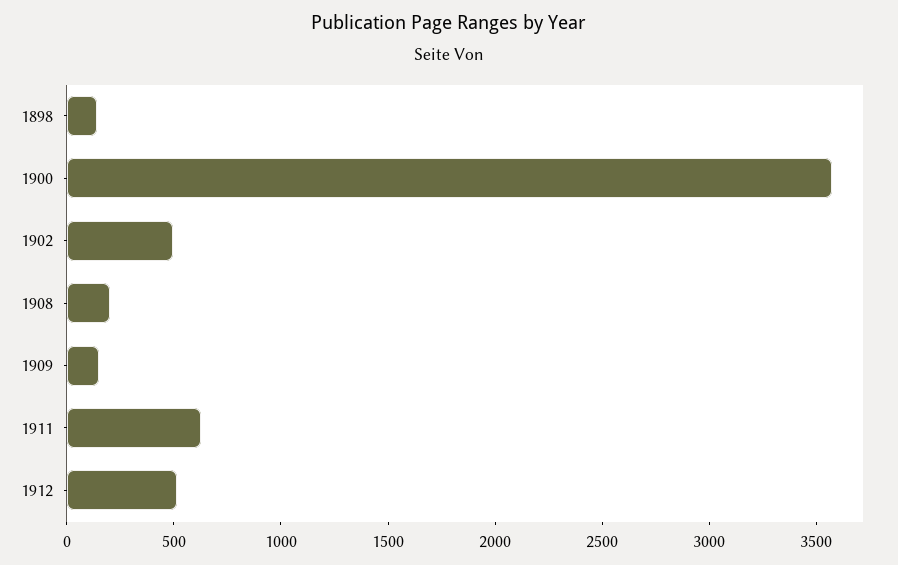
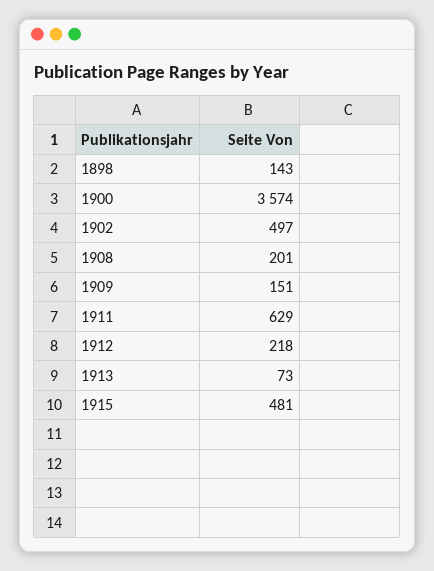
1912: 500 -> 218
1913: none -> 73
1915: none -> 481

